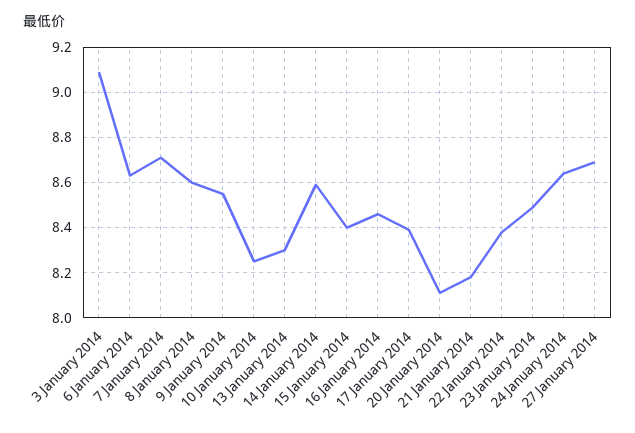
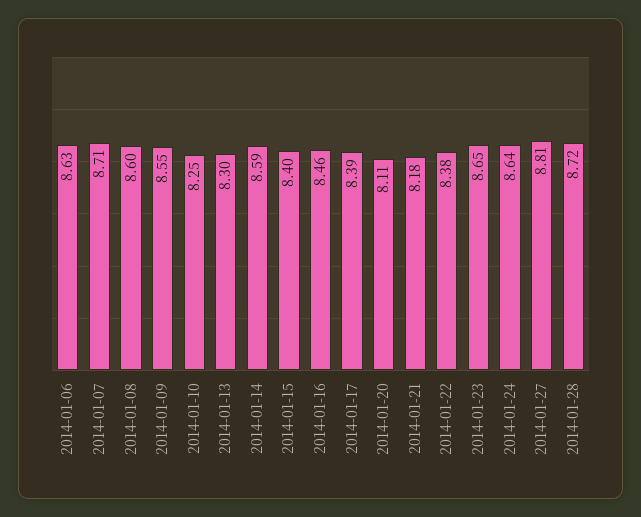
3 January 2014: 9.1 -> none
23 January 2014: 8.5 -> 8.65
27 January 2014: 8.7 -> 8.81
2014-01-28: none -> 8.72

